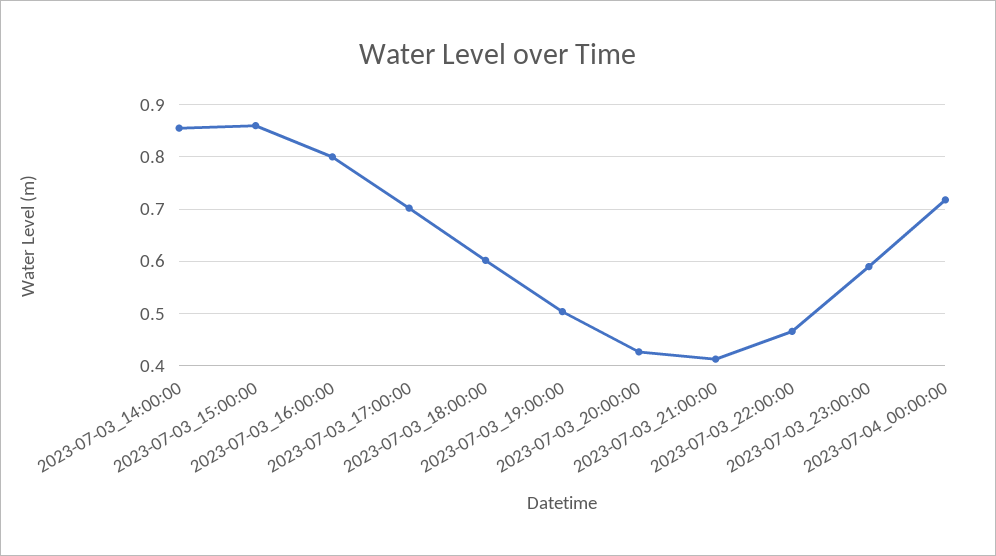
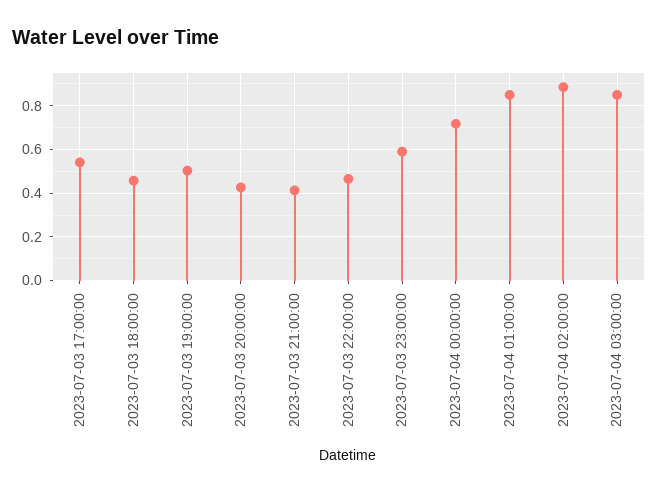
2023-07-03_14:00:00: 0.86 -> none
2023-07-03_15:00:00: 0.86 -> none
2023-07-03_16:00:00: 0.8 -> none
2023-07-03_17:00:00: 0.7 -> 0.55
2023-07-03_18:00:00: 0.6 -> 0.45
2023-07-04 01:00:00: none -> 0.85
2023-07-04 02:00:00: none -> 0.9
2023-07-04 03:00:00: none -> 0.85

